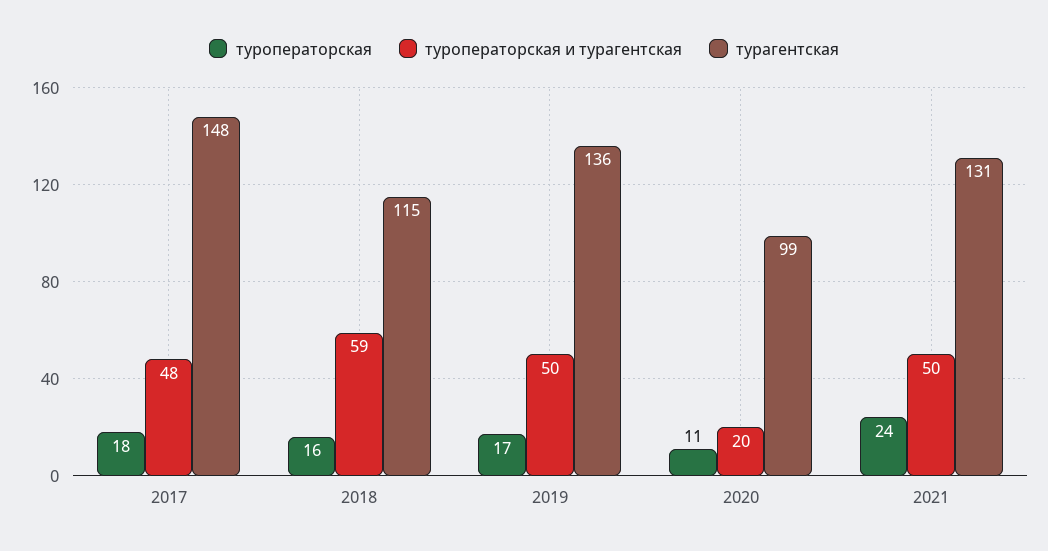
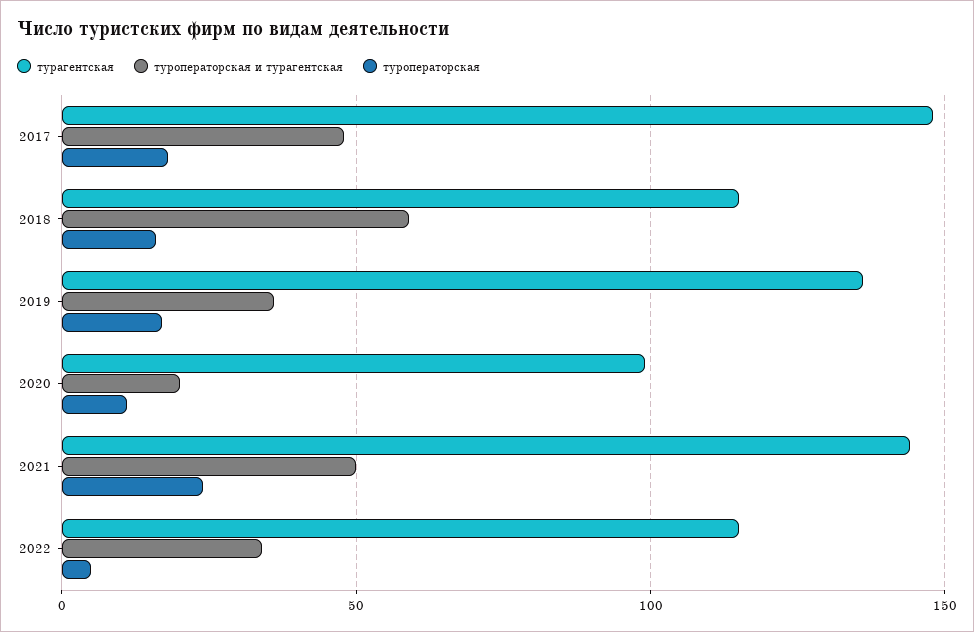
туроператорская и турагентская, 2019: 50 -> 35
турагентская, 2021: 131 -> 145
турагентская, 2022: none -> 115
туроператорская и турагентская, 2022: none -> 35
туроператорская, 2022: none -> 5

